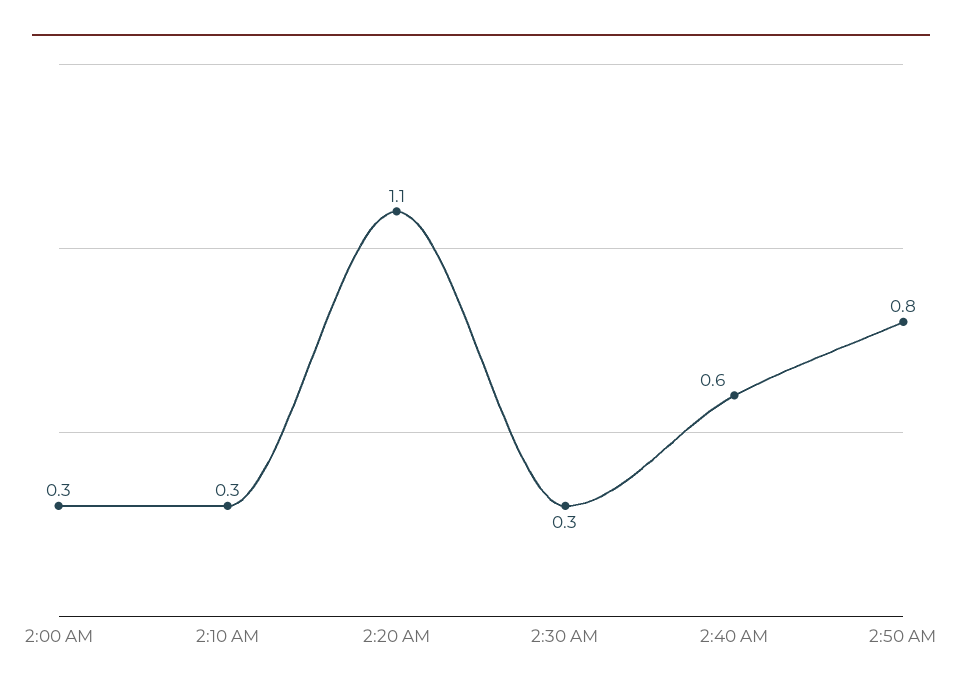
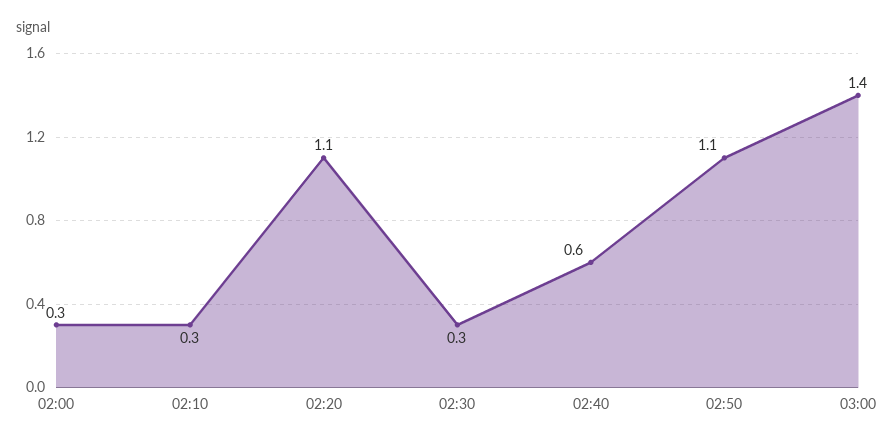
2:50 AM: 0.8 -> 1.1
03:00: none -> 1.4

